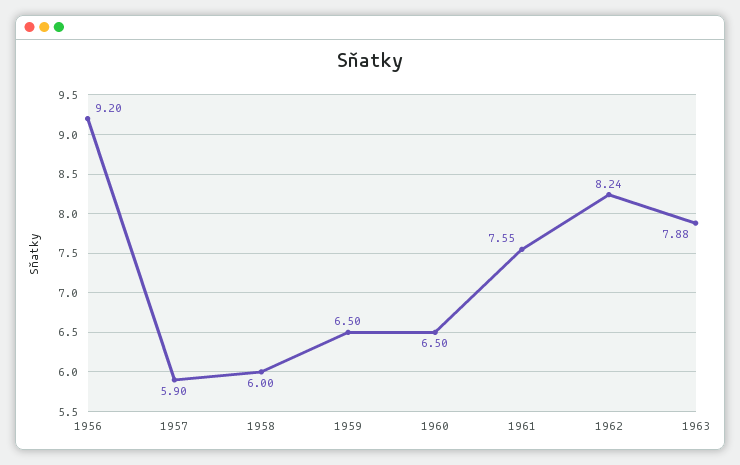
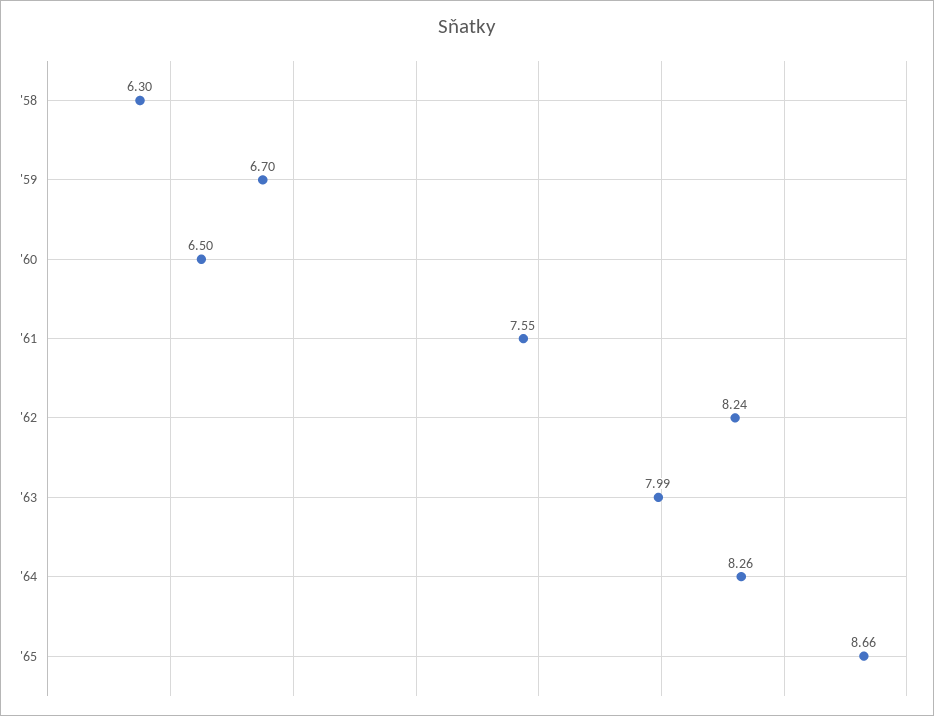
1956: 9.2 -> none
1957: 5.9 -> none
1958: 6 -> 6.3
1959: 6.5 -> 6.7
1963: 7.88 -> 7.99
'64: none -> 8.26
'65: none -> 8.66

